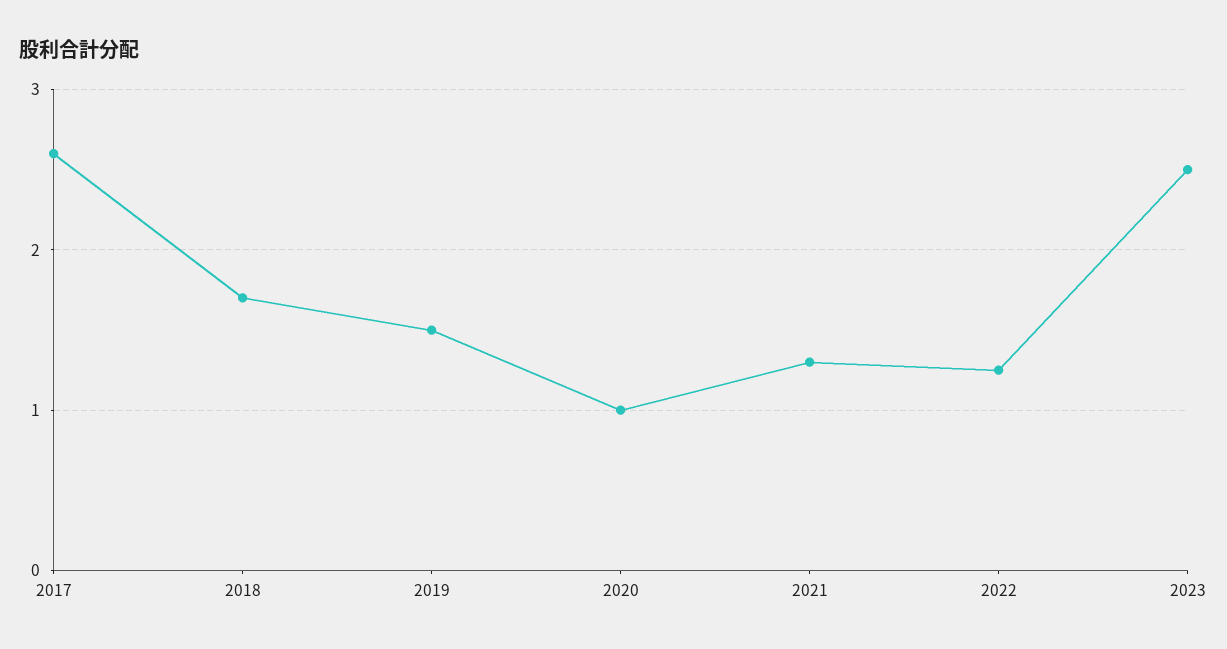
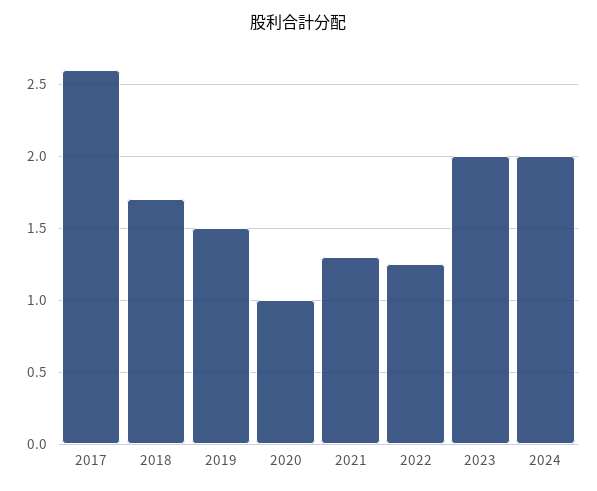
2023: 2.5 -> 2
2024: none -> 2

